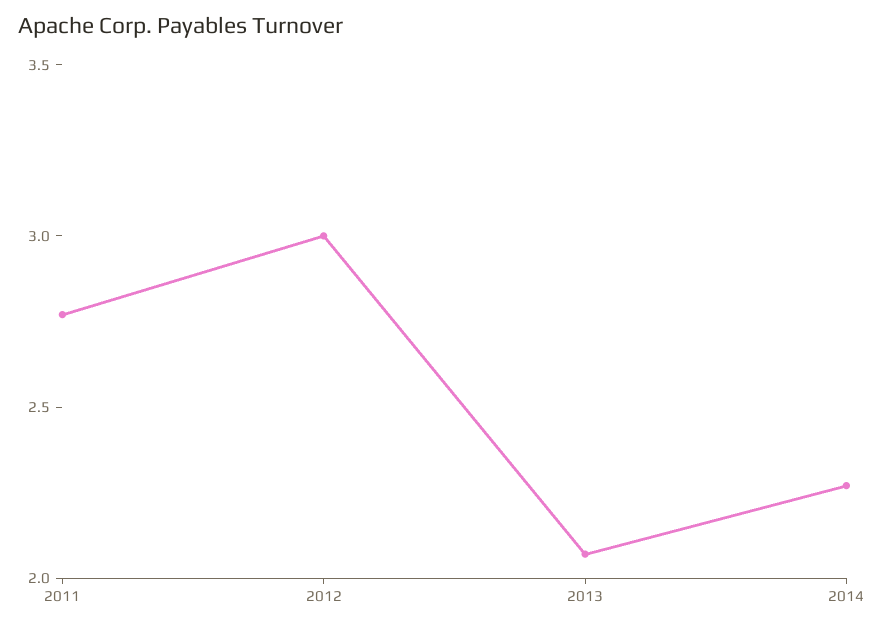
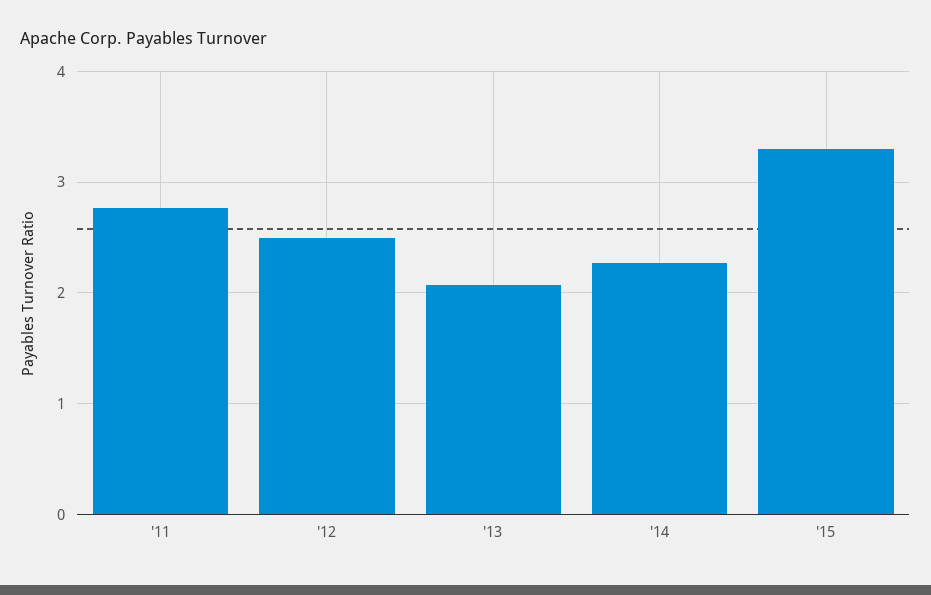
2012: 3 -> 2.5
'15: none -> 3.3

